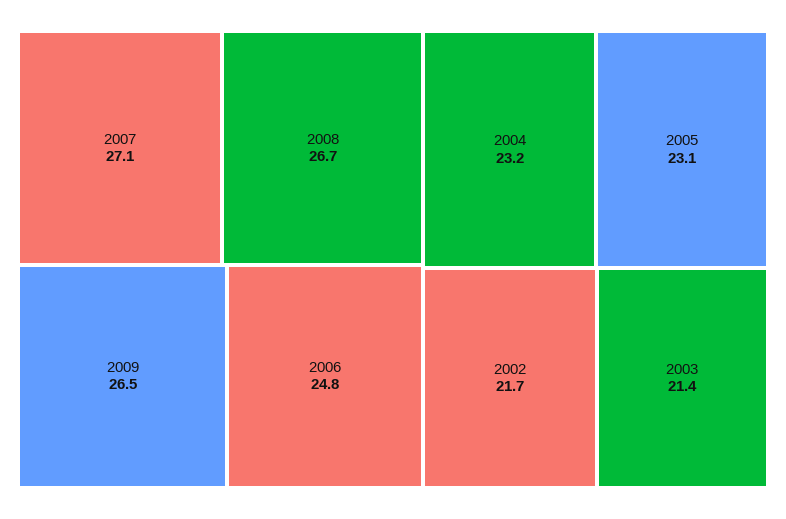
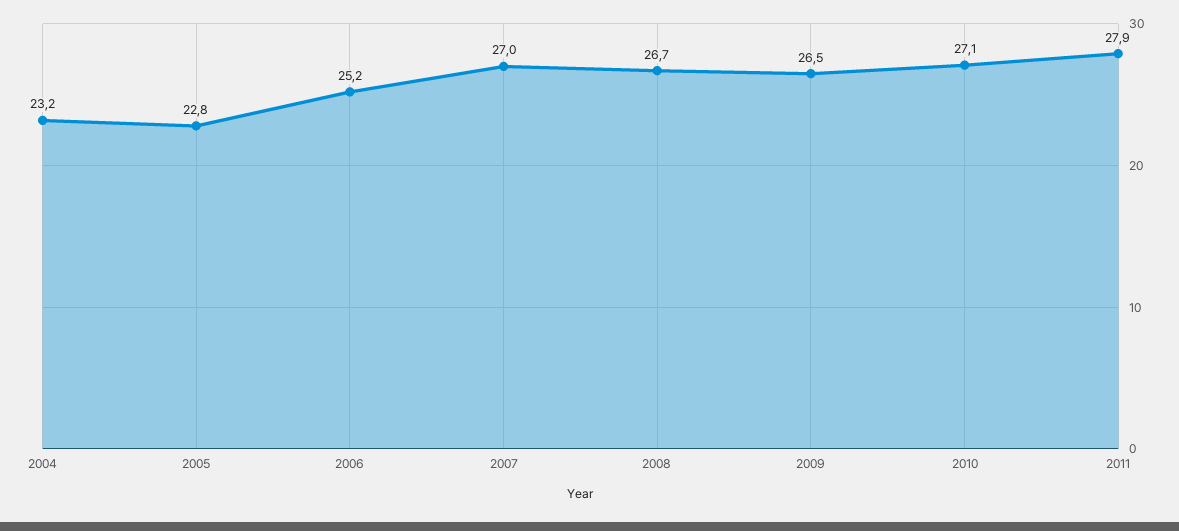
2007: 27.1 -> 27
2006: 24.8 -> 25.2
2005: 23.1 -> 22.8
2002: 21.7 -> none
2003: 21.4 -> none
2010: none -> 27.1
2011: none -> 27.9

